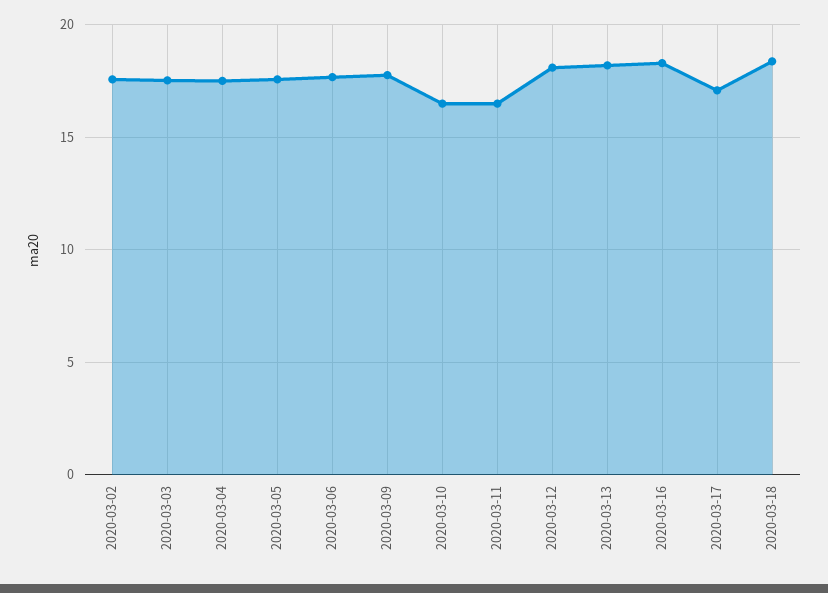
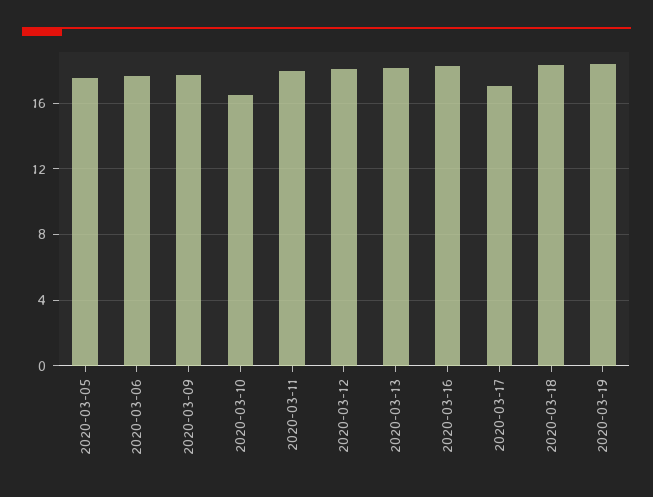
2020-03-02: 17.5 -> none
2020-03-03: 17.5 -> none
2020-03-04: 17.5 -> none
2020-03-11: 16.5 -> 18
2020-03-19: none -> 18.5

